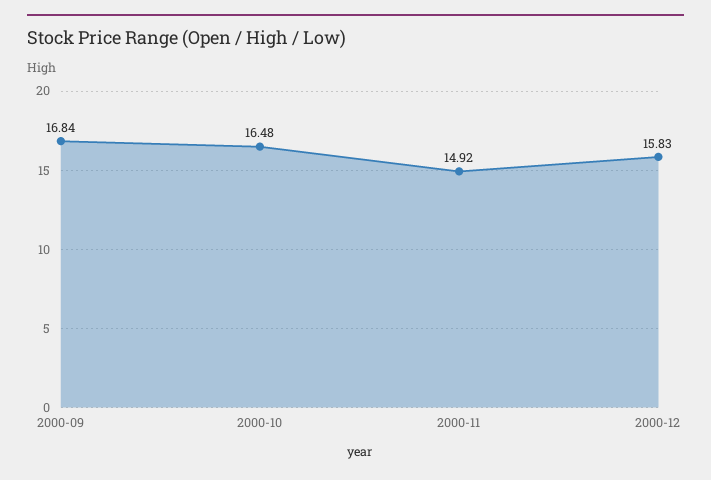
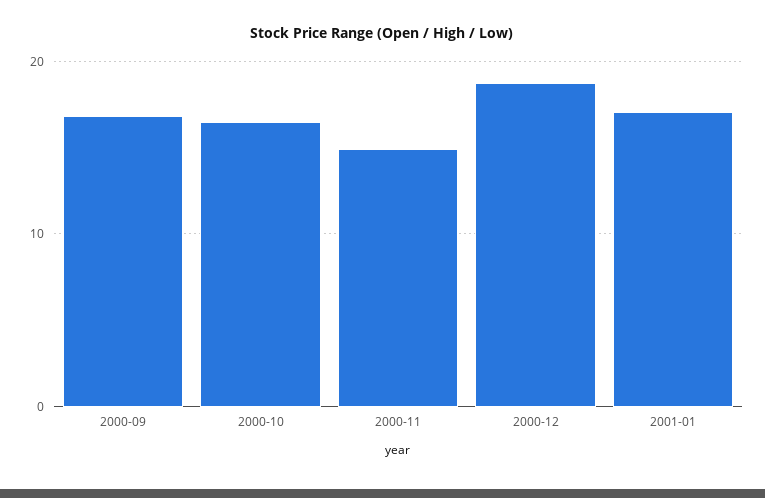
2000-12: 15.83 -> 19
2001-01: none -> 17

